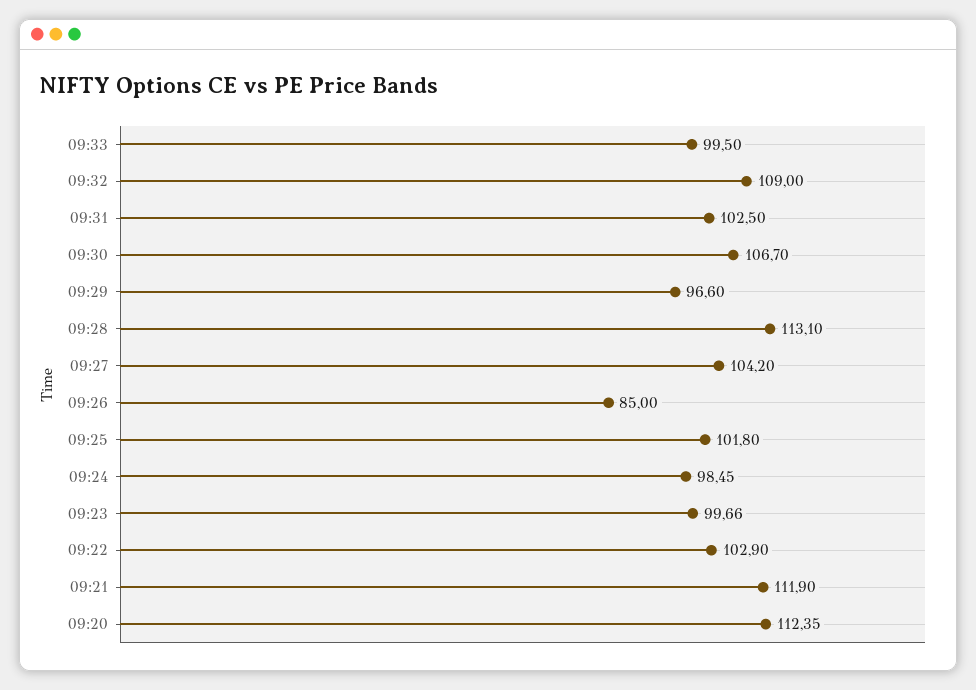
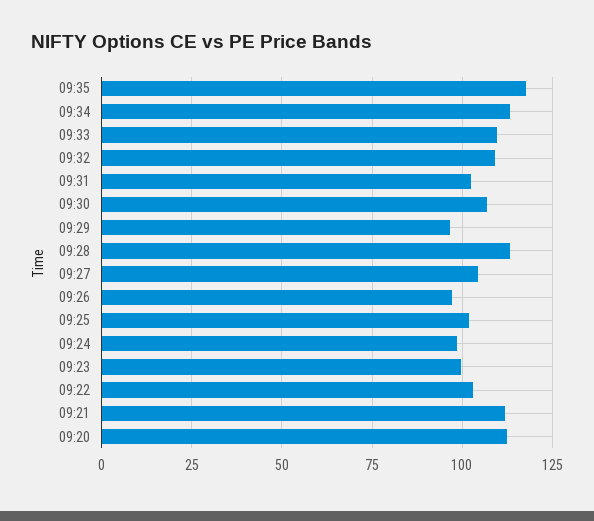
09:33: 99.5 -> 110
09:26: 85 -> 97.5
09:35: none -> 117.5
09:34: none -> 112.5

